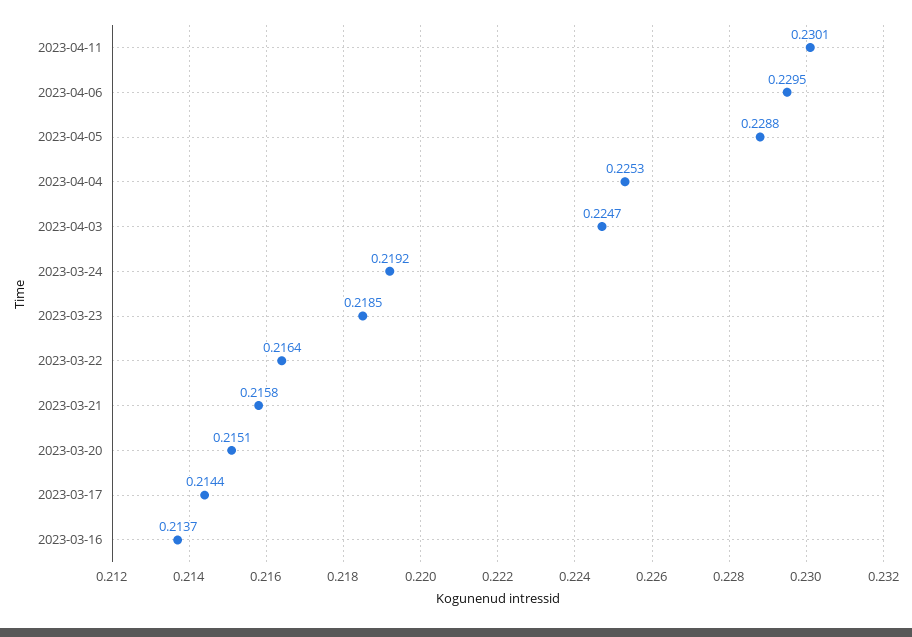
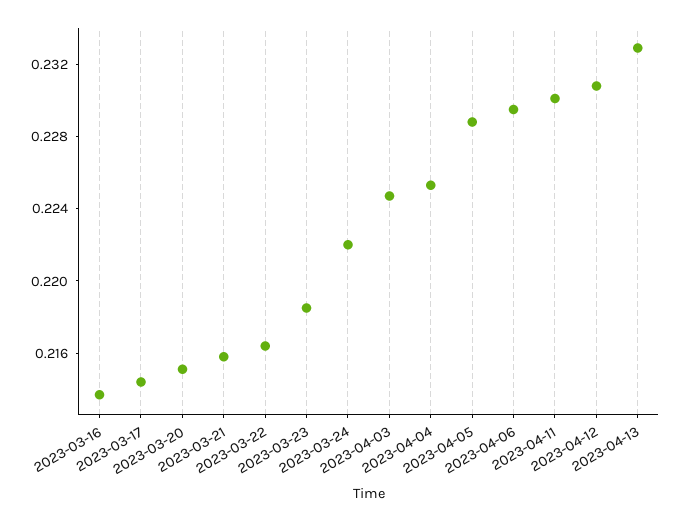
2023-03-24: 0.2192 -> 0.222
2023-04-12: none -> 0.231
2023-04-13: none -> 0.233

